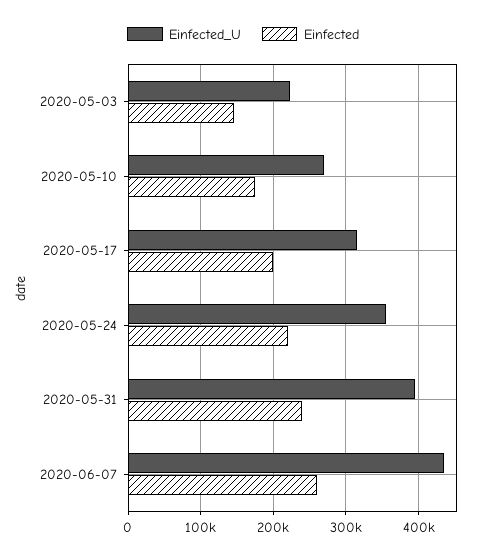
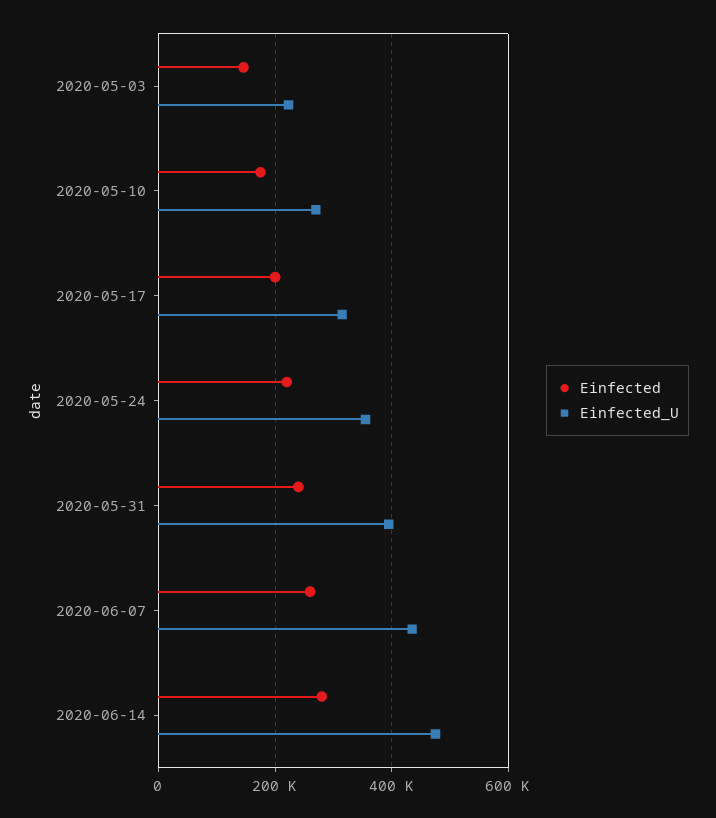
Einfected, 2020-06-14: none -> 280000
Einfected_U, 2020-06-14: none -> 480000

